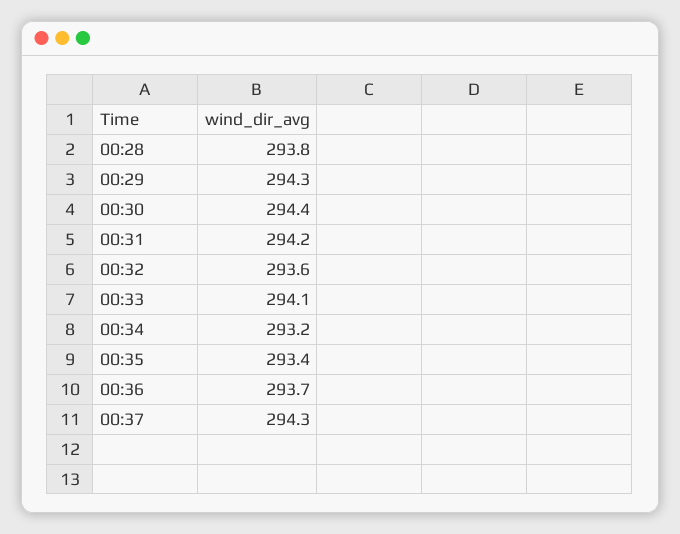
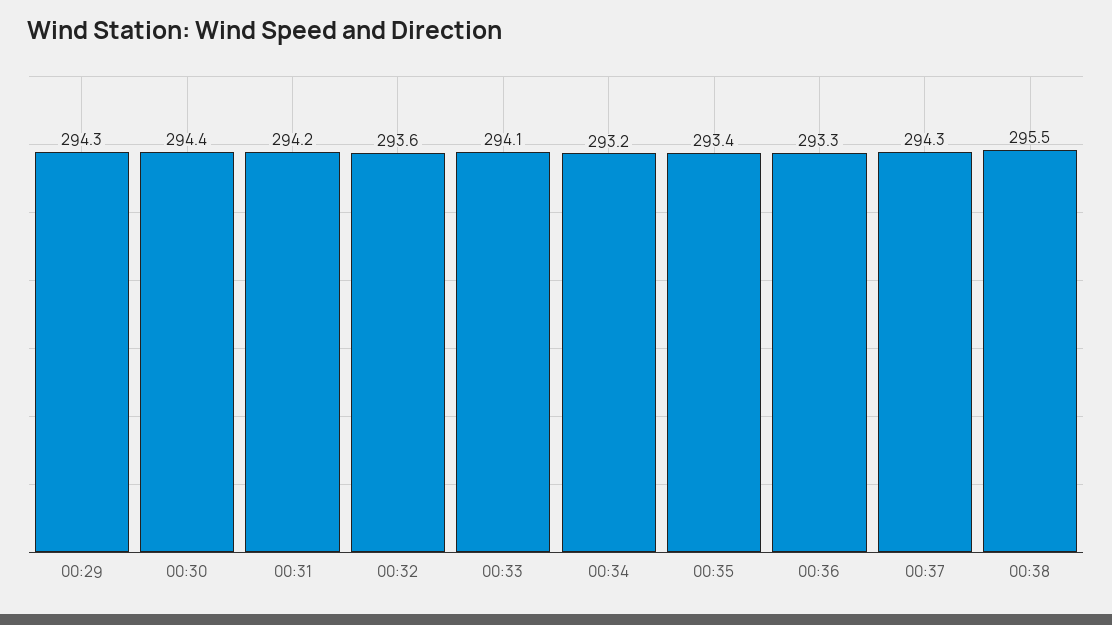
00:28: 293.8 -> none
00:36: 293.7 -> 293.3
00:38: none -> 295.5

